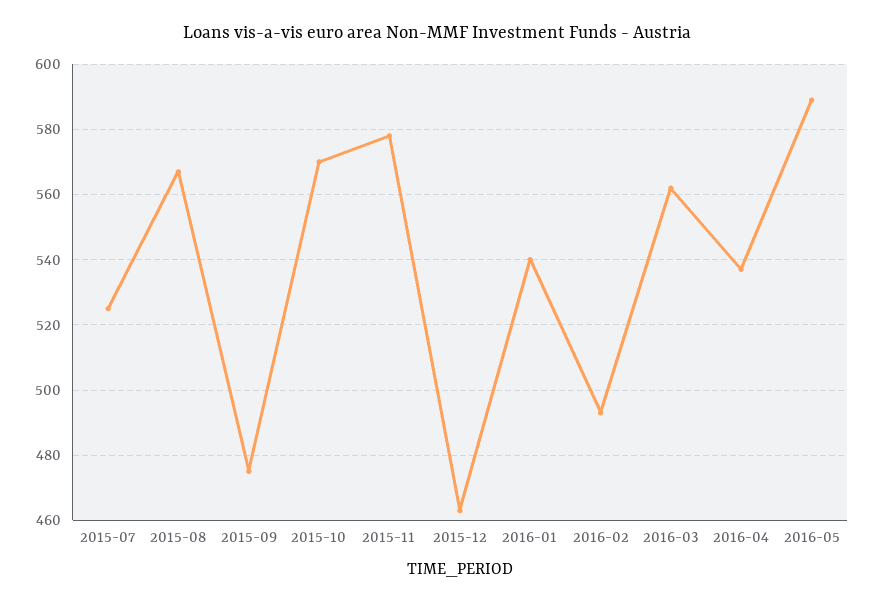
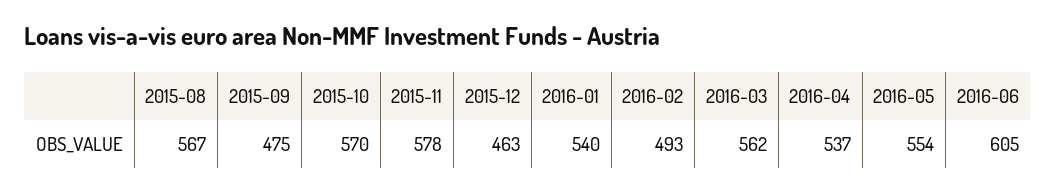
2015-07: 525 -> none
2016-05: 590 -> 554
2016-06: none -> 605

